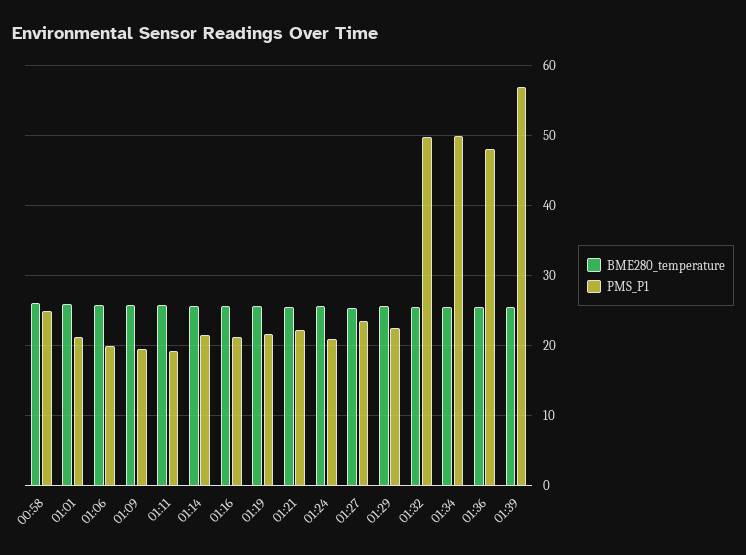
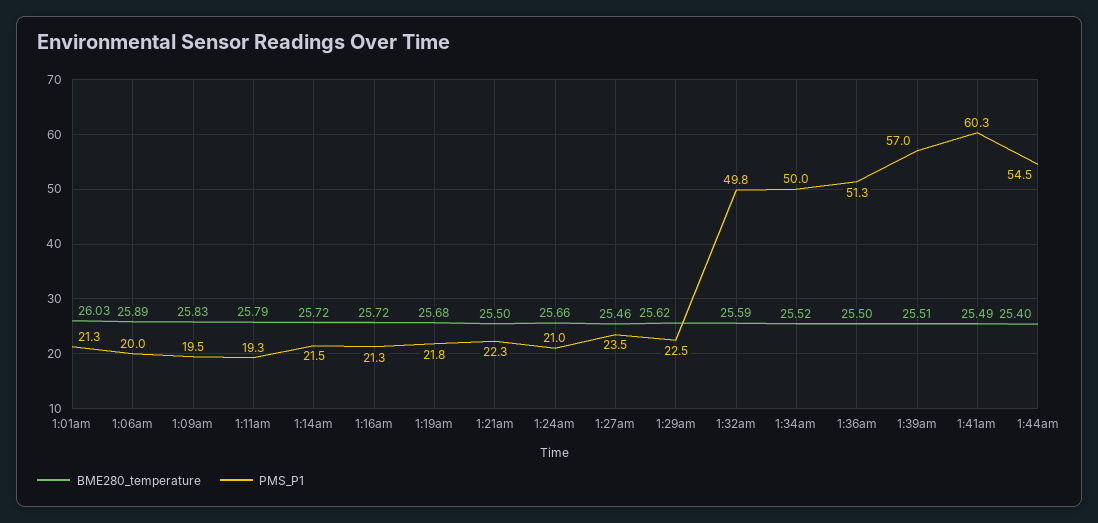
BME280_temperature, 00:58: 26 -> none
PMS_P1, 00:58: 25 -> none
PMS_P1, 01:36: 48 -> 51.3
BME280_temperature, 1:41am: none -> 25.49
PMS_P1, 1:41am: none -> 60.3
BME280_temperature, 1:44am: none -> 25.4
PMS_P1, 1:44am: none -> 54.5

